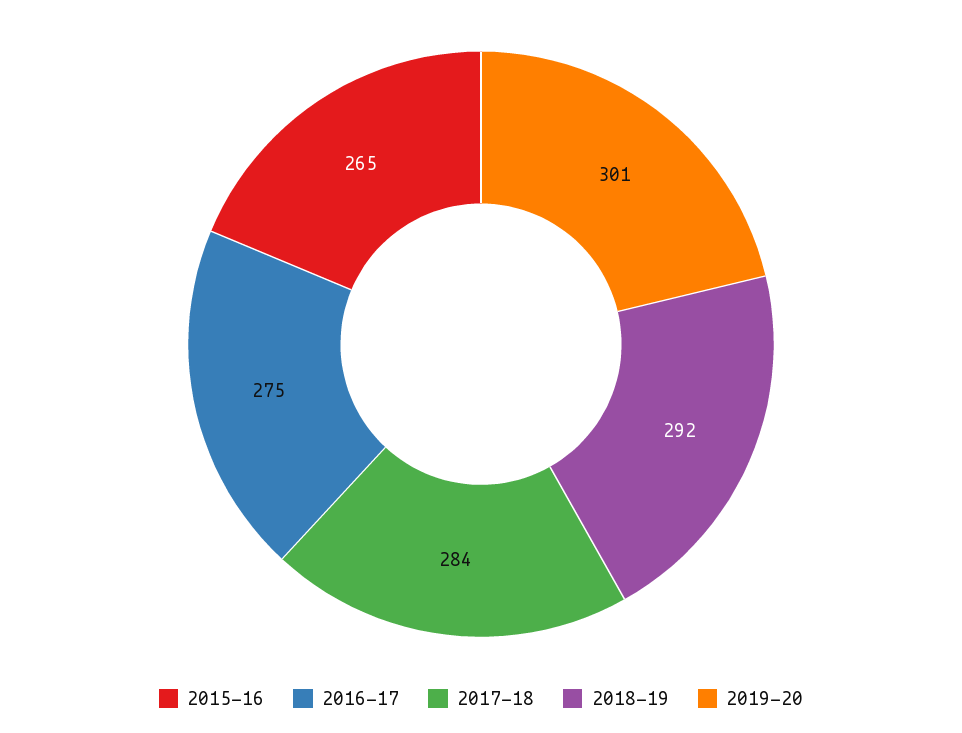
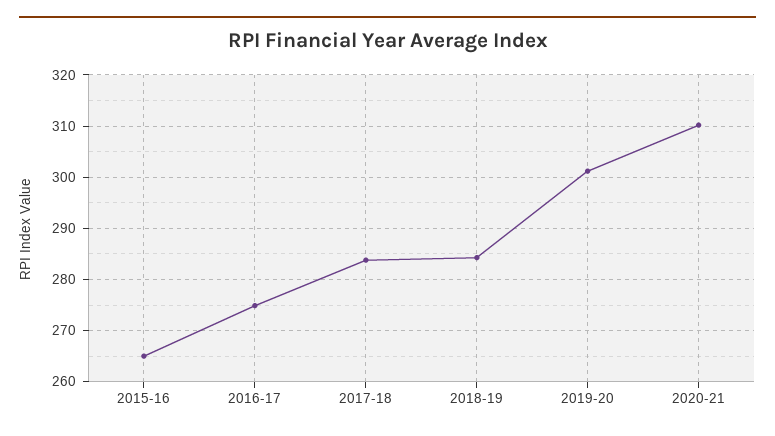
2018-19: 292 -> 284
2020-21: none -> 310

